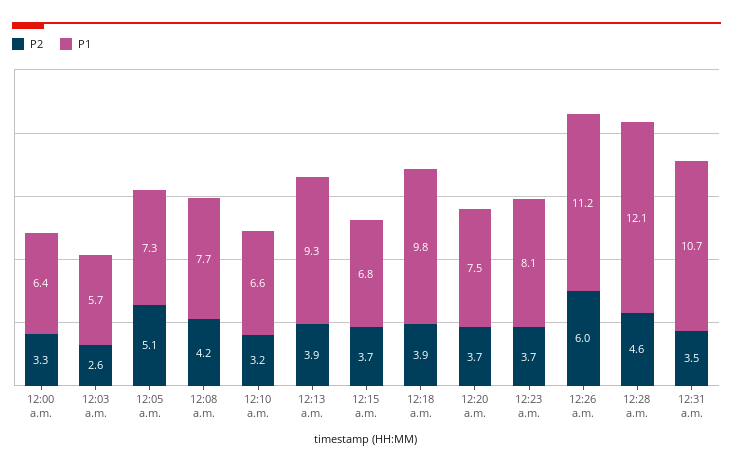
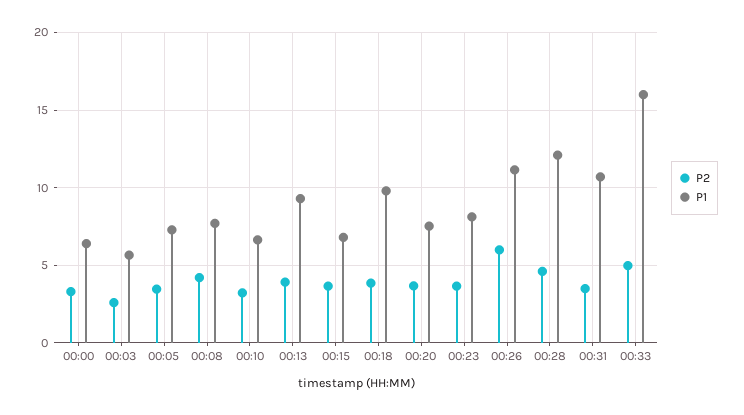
P2, 12:05 a.m.: 5.1 -> 3.5
P2, 00:33: none -> 5
P1, 00:33: none -> 16

